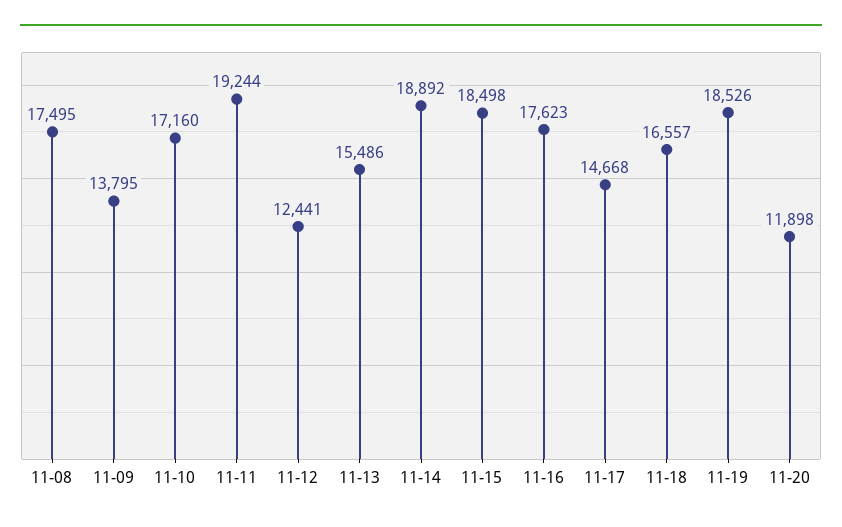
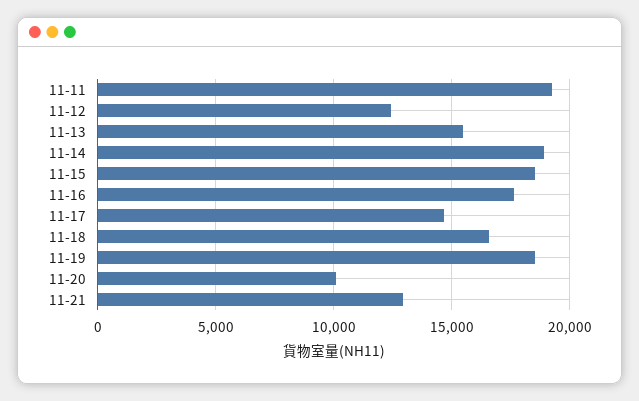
11-08: 17495 -> none
11-09: 13795 -> none
11-10: 17160 -> none
11-20: 11898 -> 10000
11-21: none -> 13000

